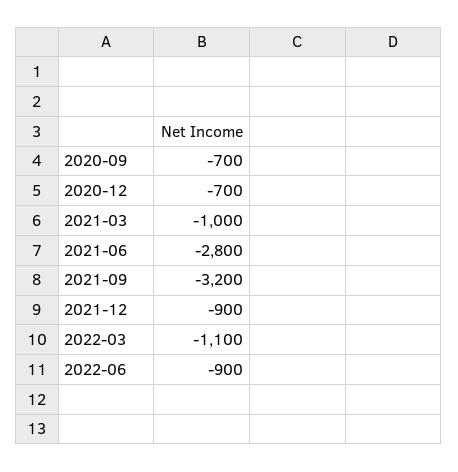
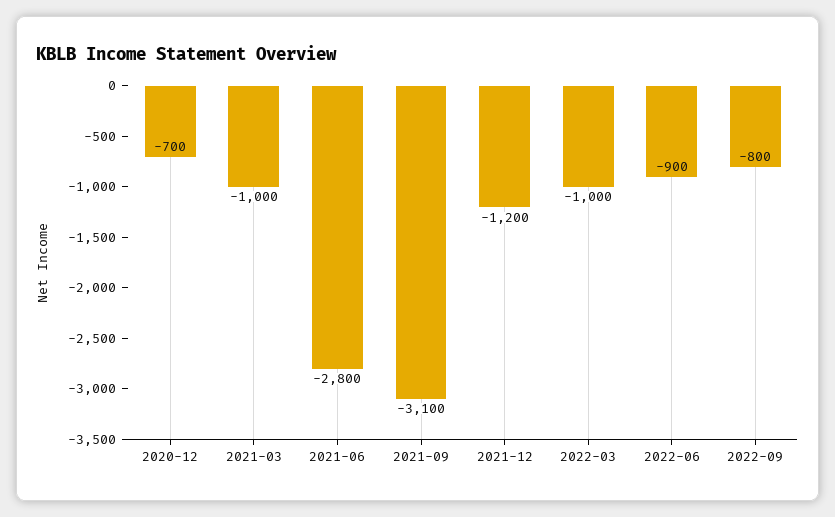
2020-09: -700 -> none
2021-09: -3200 -> -3100
2021-12: -900 -> -1200
2022-03: -1100 -> -1000
2022-09: none -> -800

